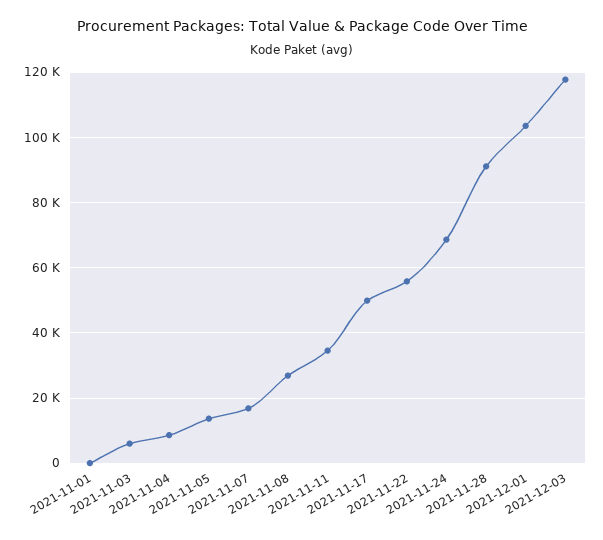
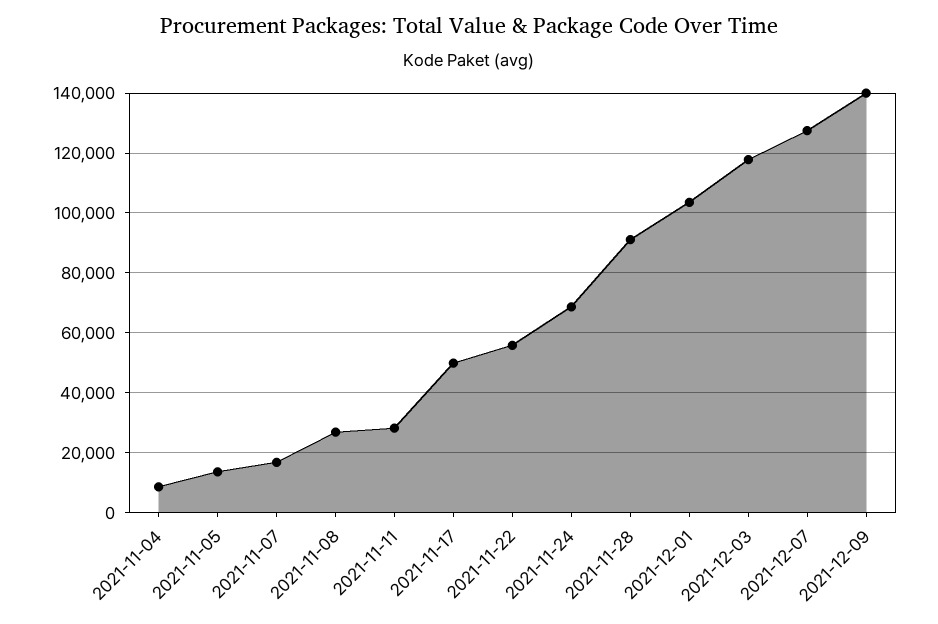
2021-11-01: 0 -> none
2021-11-03: 6000 -> none
2021-11-11: 34000 -> 27500
2021-12-07: none -> 127500
2021-12-09: none -> 140000

